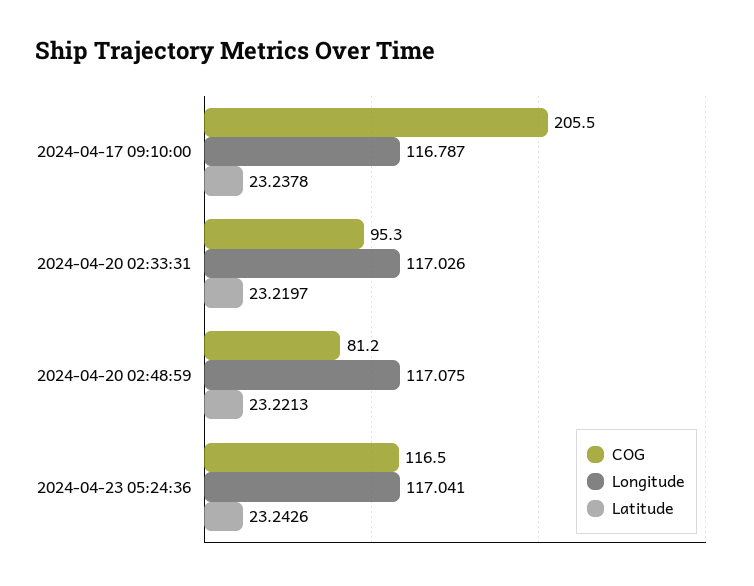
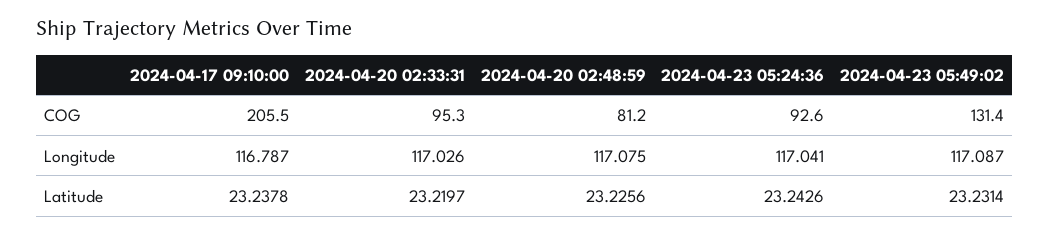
Latitude, 2024-04-20 02:48:59: 23.2213 -> 23.2256
COG, 2024-04-23 05:24:36: 116.5 -> 92.6
COG, 2024-04-23 05:49:02: none -> 131.4
Longitude, 2024-04-23 05:49:02: none -> 117.087
Latitude, 2024-04-23 05:49:02: none -> 23.2314

